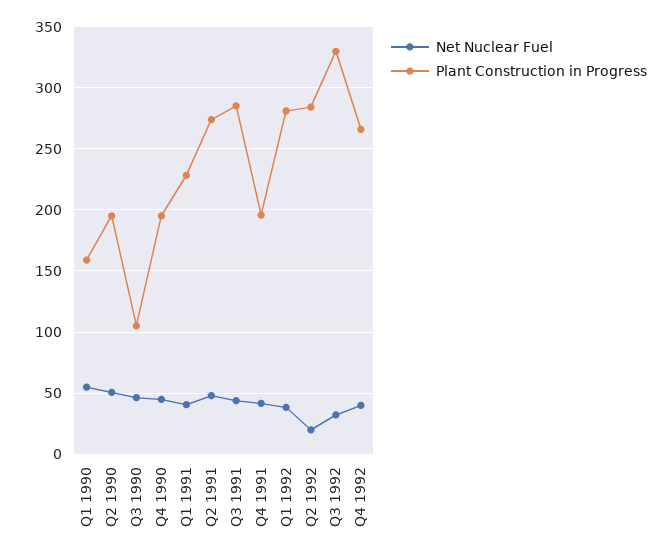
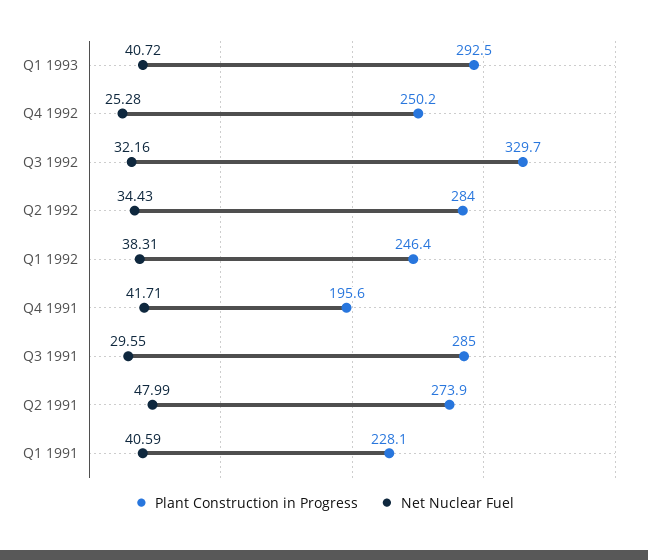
Net Nuclear Fuel, Q1 1990: 55 -> none
Plant Construction in Progress, Q1 1990: 160 -> none
Net Nuclear Fuel, Q2 1990: 50 -> none
Plant Construction in Progress, Q2 1990: 195 -> none
Net Nuclear Fuel, Q3 1990: 45 -> none
Plant Construction in Progress, Q3 1990: 105 -> none
Net Nuclear Fuel, Q4 1990: 45 -> none
Plant Construction in Progress, Q4 1990: 195 -> none
Net Nuclear Fuel, Q3 1991: 45 -> 29.55
Plant Construction in Progress, Q1 1992: 280 -> 246.4
Net Nuclear Fuel, Q2 1992: 20 -> 34.43
Net Nuclear Fuel, Q4 1992: 40 -> 25.28
Plant Construction in Progress, Q4 1992: 265 -> 250.2
Plant Construction in Progress, Q1 1993: none -> 292.5
Net Nuclear Fuel, Q1 1993: none -> 40.72

